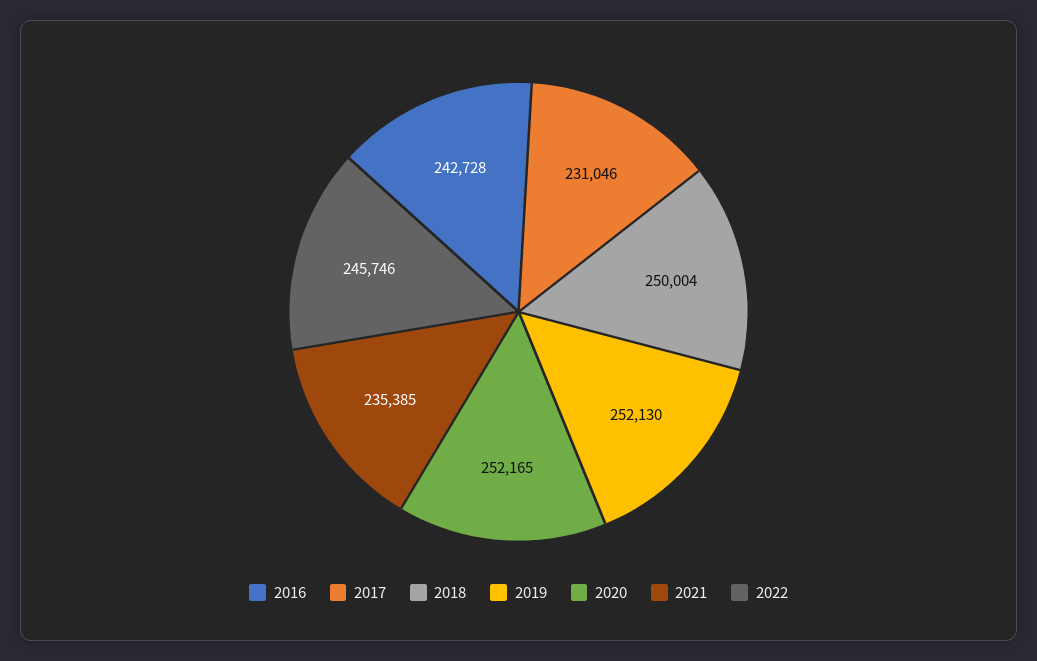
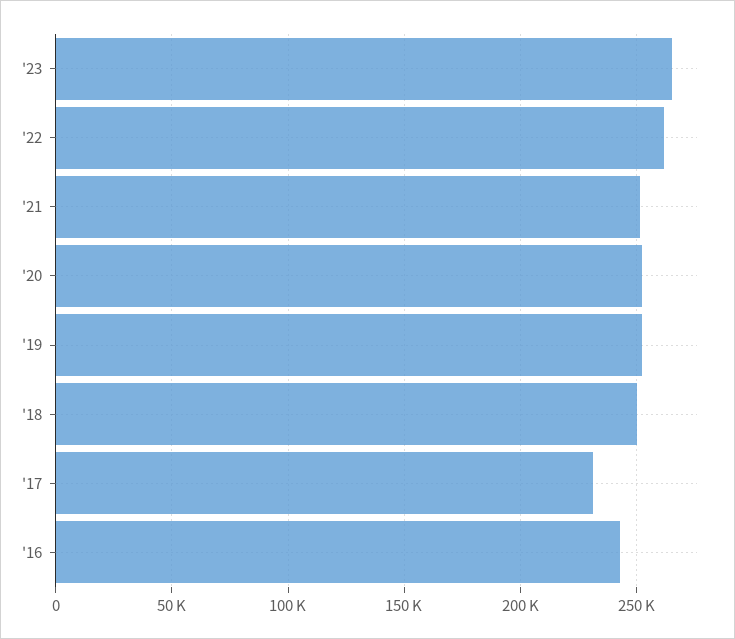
2021: 235385 -> 250000
2022: 245746 -> 260000
'23: none -> 265000

